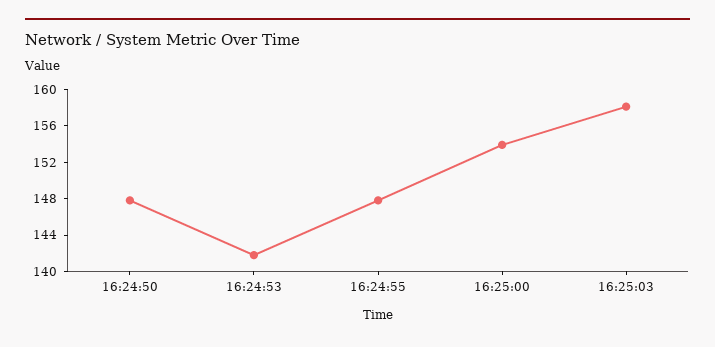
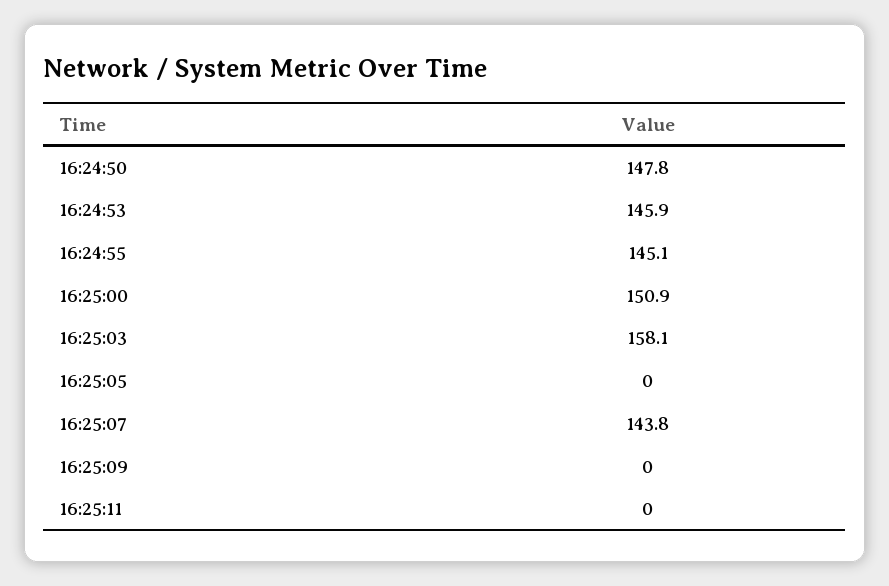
16:24:53: 142 -> 145.9
16:24:55: 148 -> 145.1
16:25:00: 154 -> 150.9
16:25:05: none -> 0
16:25:07: none -> 143.8
16:25:09: none -> 0
16:25:11: none -> 0

